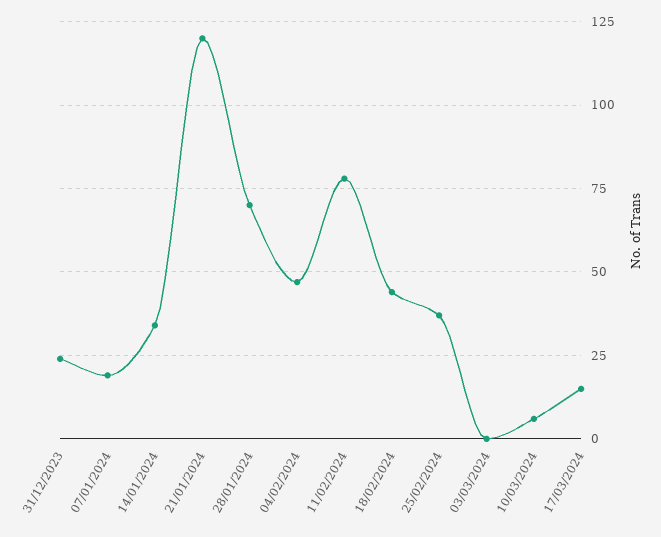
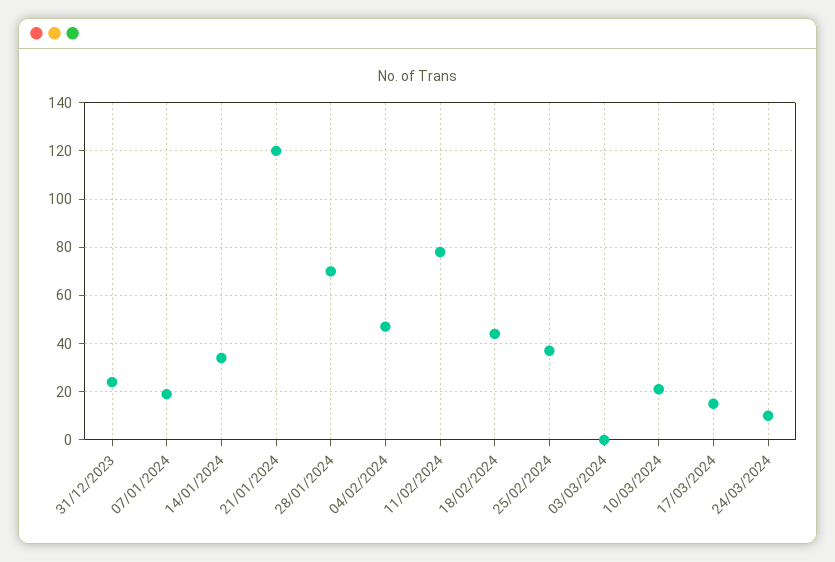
10/03/2024: 5 -> 20
24/03/2024: none -> 10

